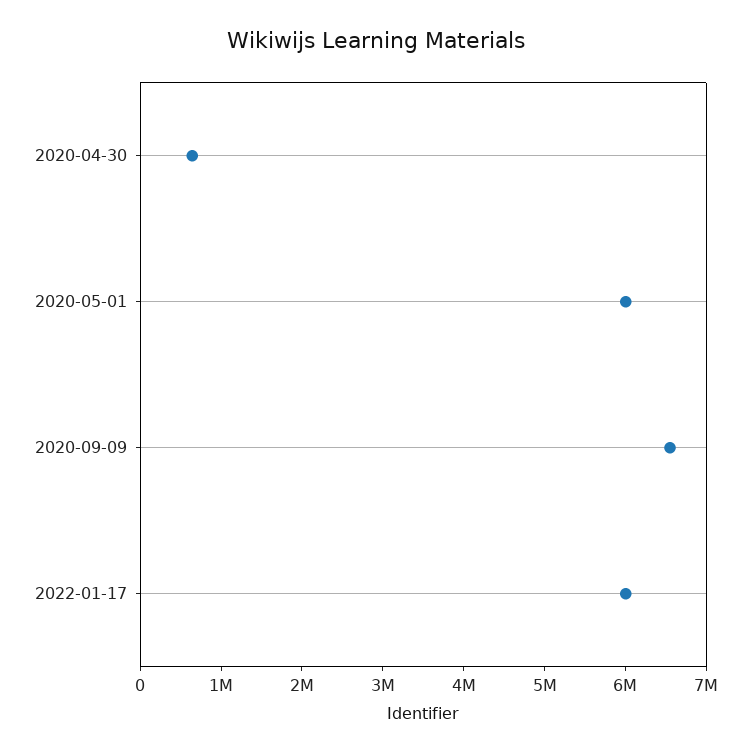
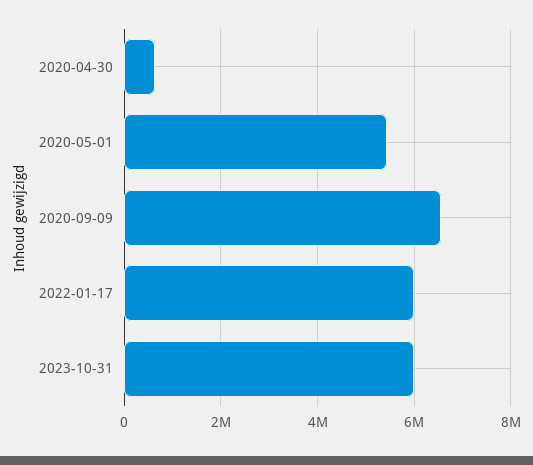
2020-05-01: 6000000 -> 5400000
2023-10-31: none -> 6000000

